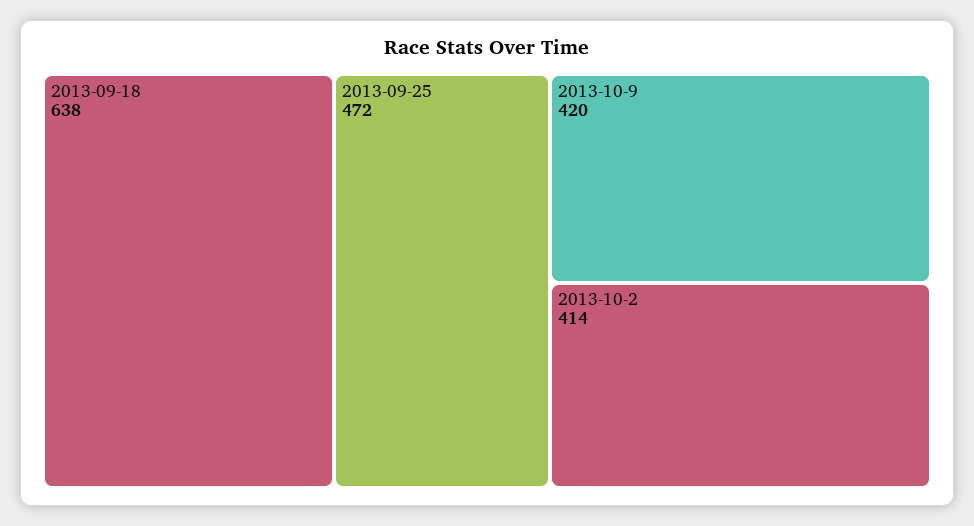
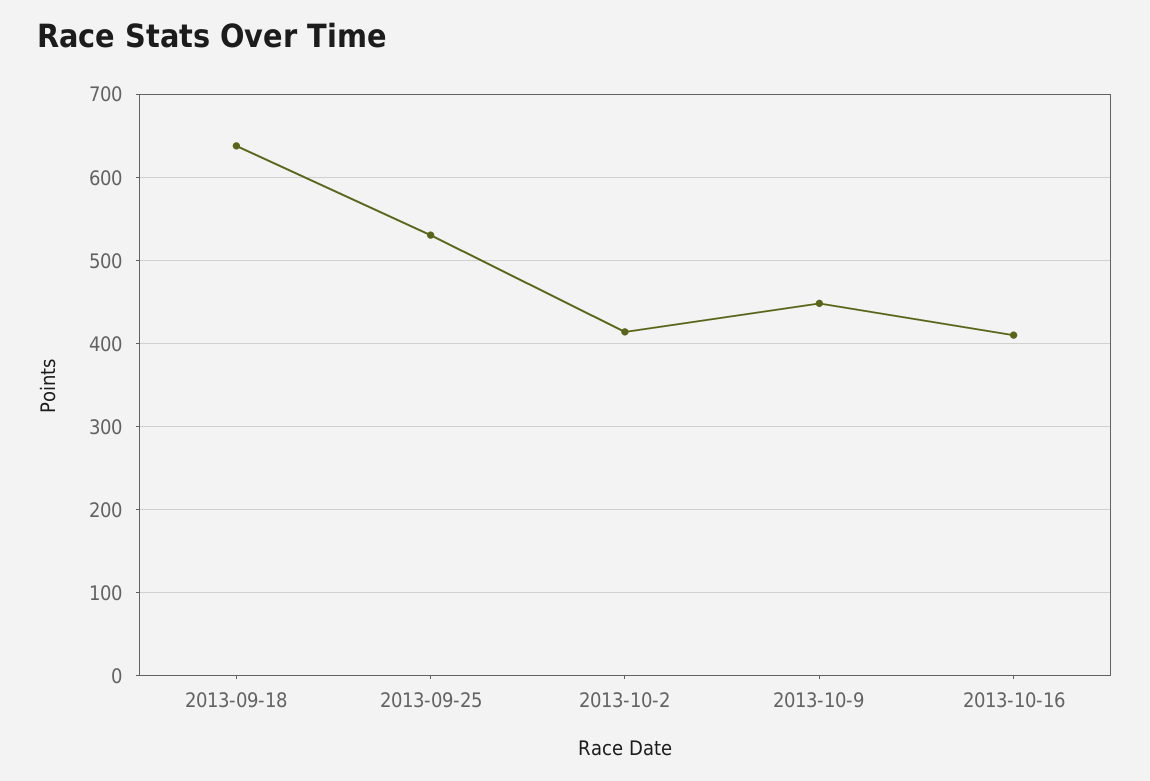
2013-09-25: 472 -> 530
2013-10-9: 420 -> 450
2013-10-16: none -> 410

